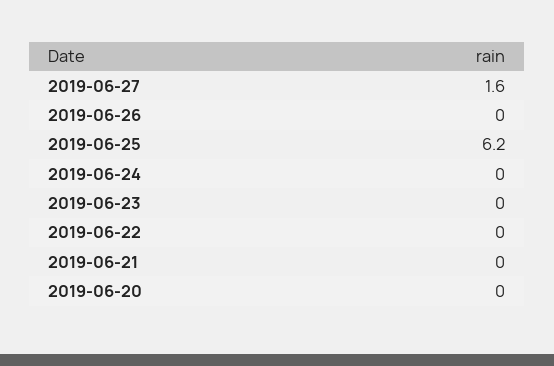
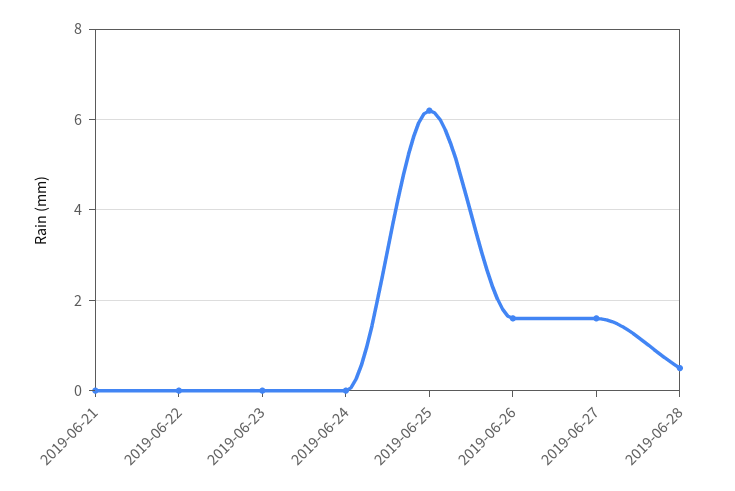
2019-06-26: 0 -> 1.5
2019-06-20: 0 -> none
2019-06-28: none -> 0.5

